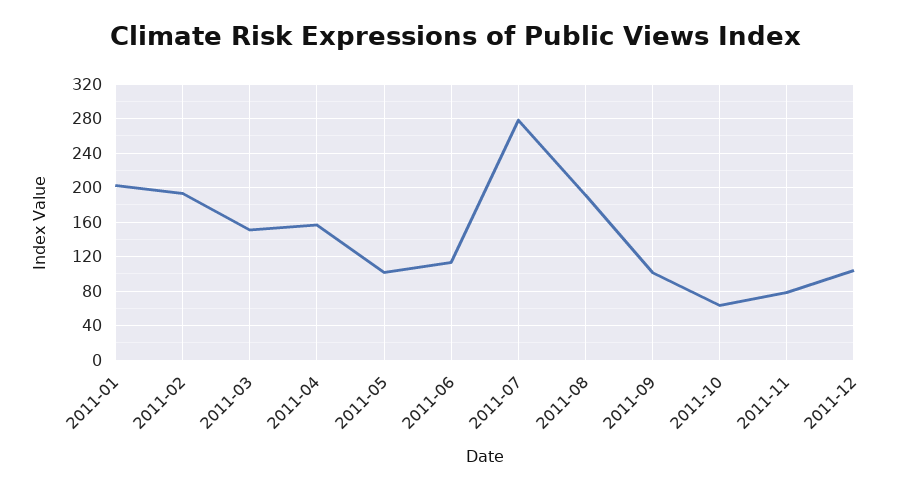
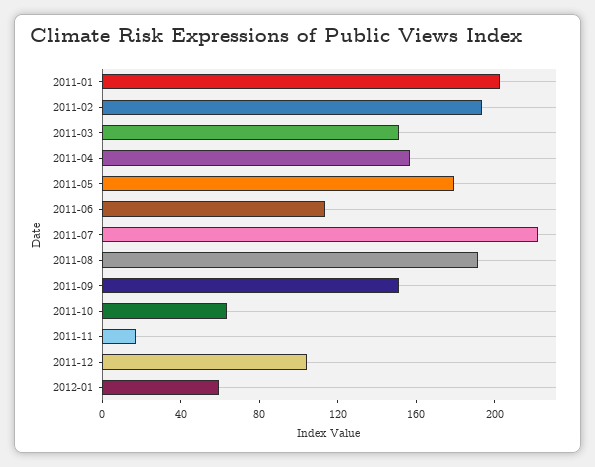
2011-05: 100 -> 180
2011-07: 280 -> 220
2011-09: 100 -> 150
2011-11: 80 -> 20
2012-01: none -> 60

